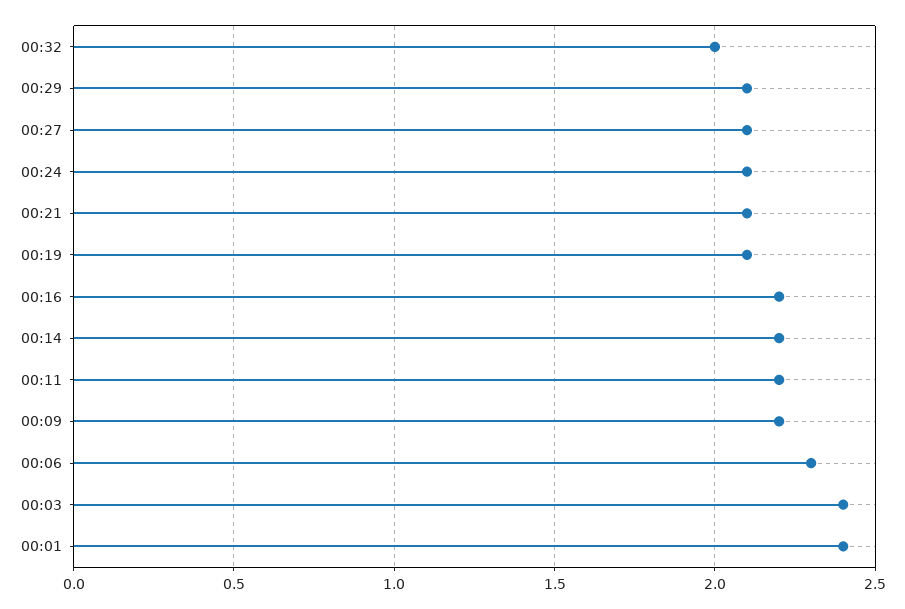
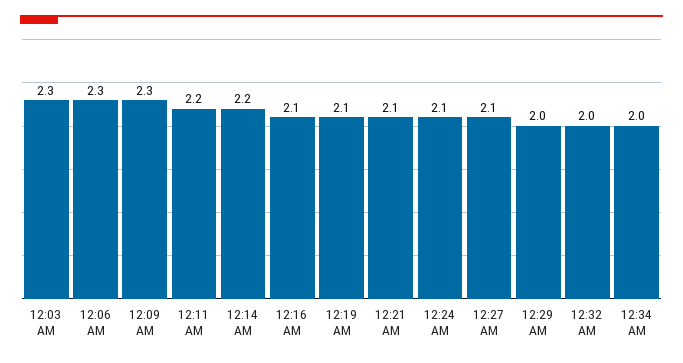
00:29: 2.1 -> 2
00:16: 2.2 -> 2.1
00:09: 2.2 -> 2.3
00:03: 2.4 -> 2.3
00:01: 2.4 -> none
12:34 AM: none -> 2

